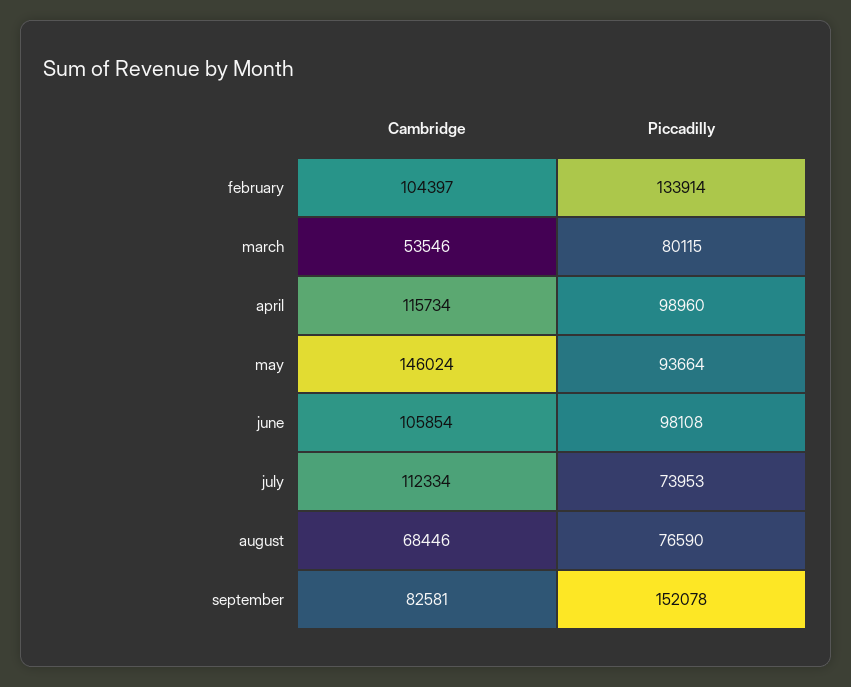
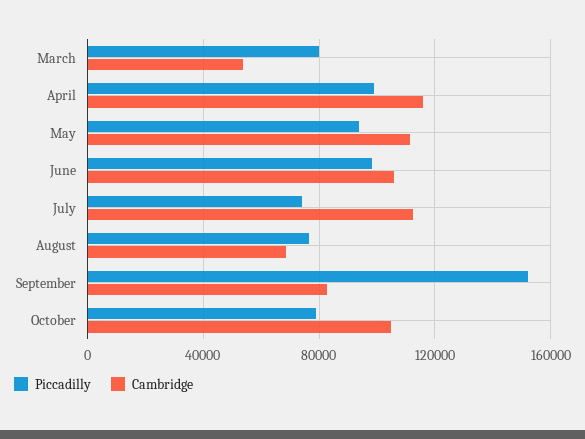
Cambridge, february: 104397 -> none
Piccadilly, february: 133914 -> none
Cambridge, may: 146024 -> 110000
Piccadilly, October: none -> 80000
Cambridge, October: none -> 105000

